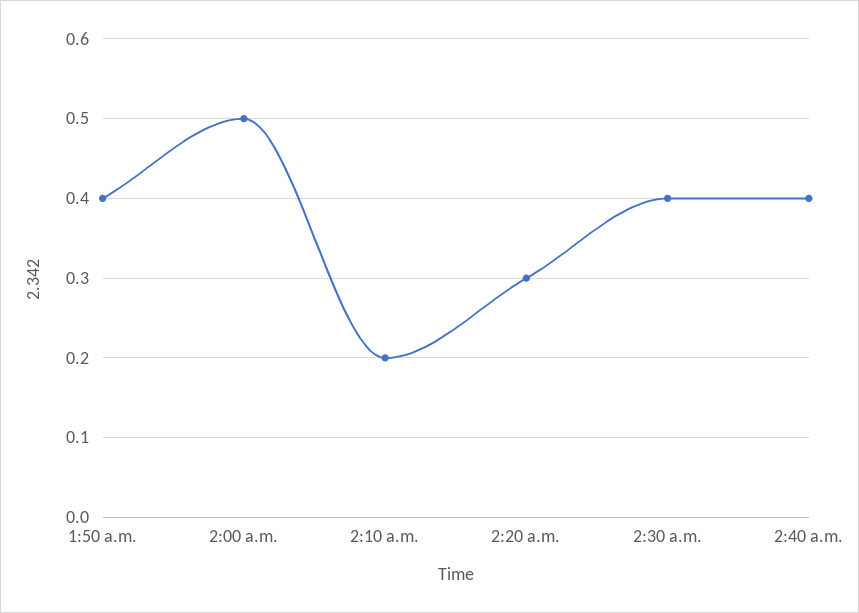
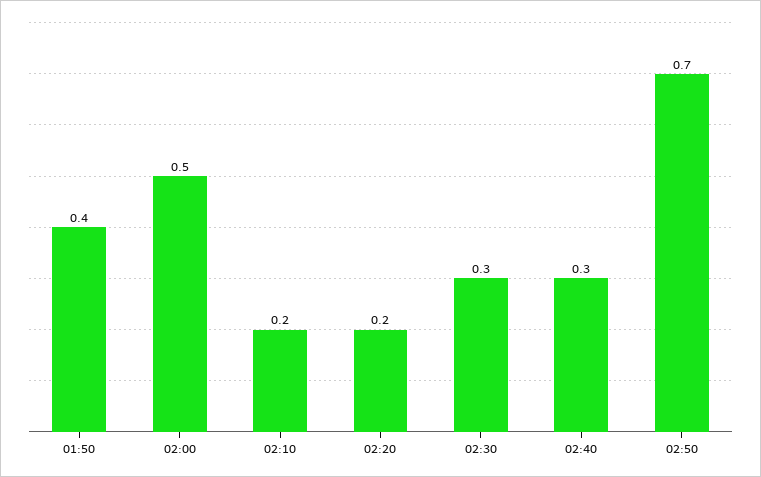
2:20 a.m.: 0.3 -> 0.2
2:30 a.m.: 0.4 -> 0.3
2:40 a.m.: 0.4 -> 0.3
02:50: none -> 0.7

